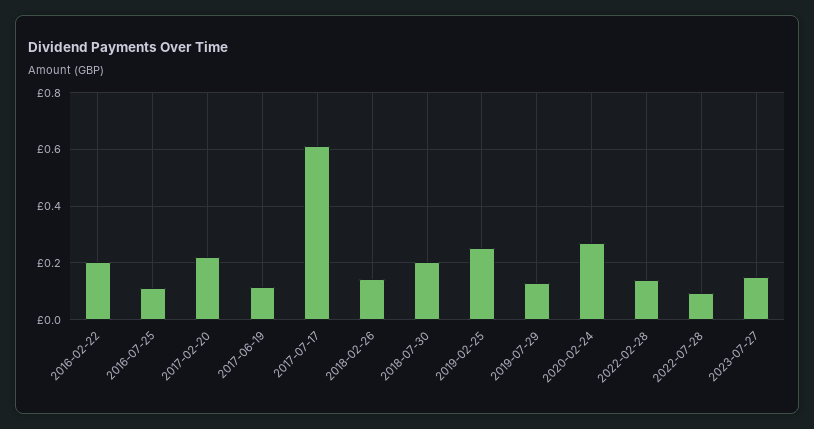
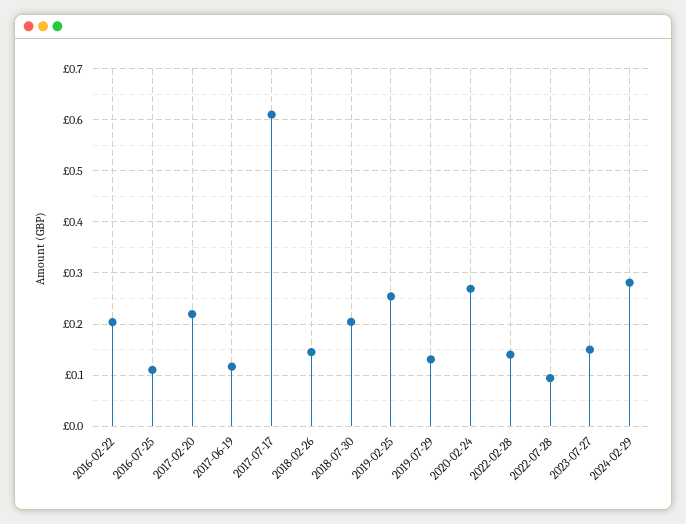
2024-02-29: none -> 0.28

